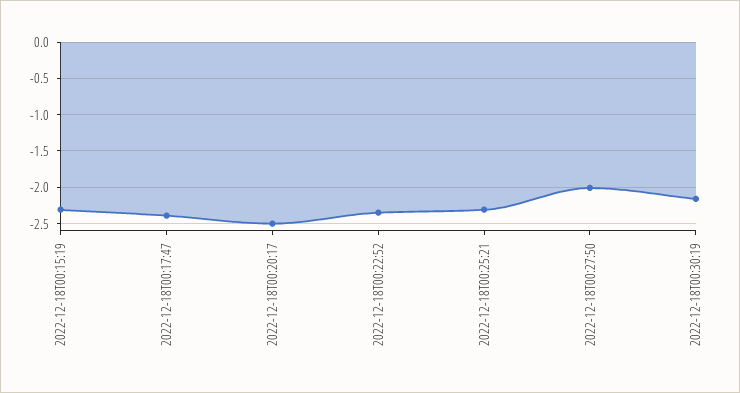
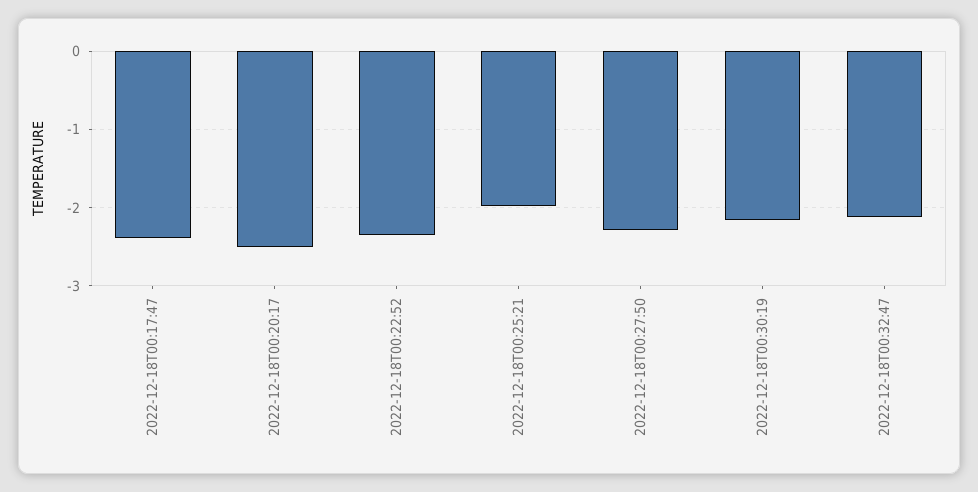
2022-12-18T00:15:19: -2.3 -> none
2022-12-18T00:25:21: -2.3 -> -2
2022-12-18T00:27:50: -2 -> -2.3
2022-12-18T00:32:47: none -> -2.1

